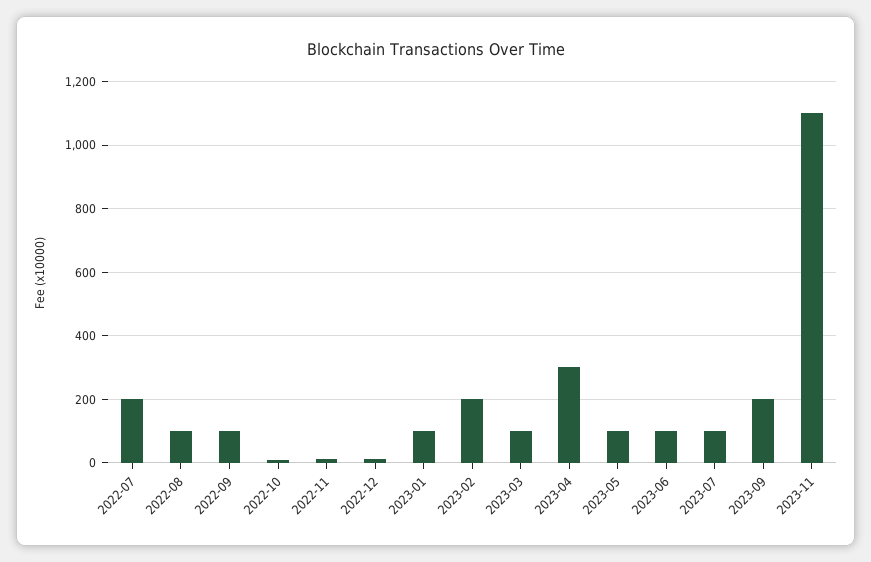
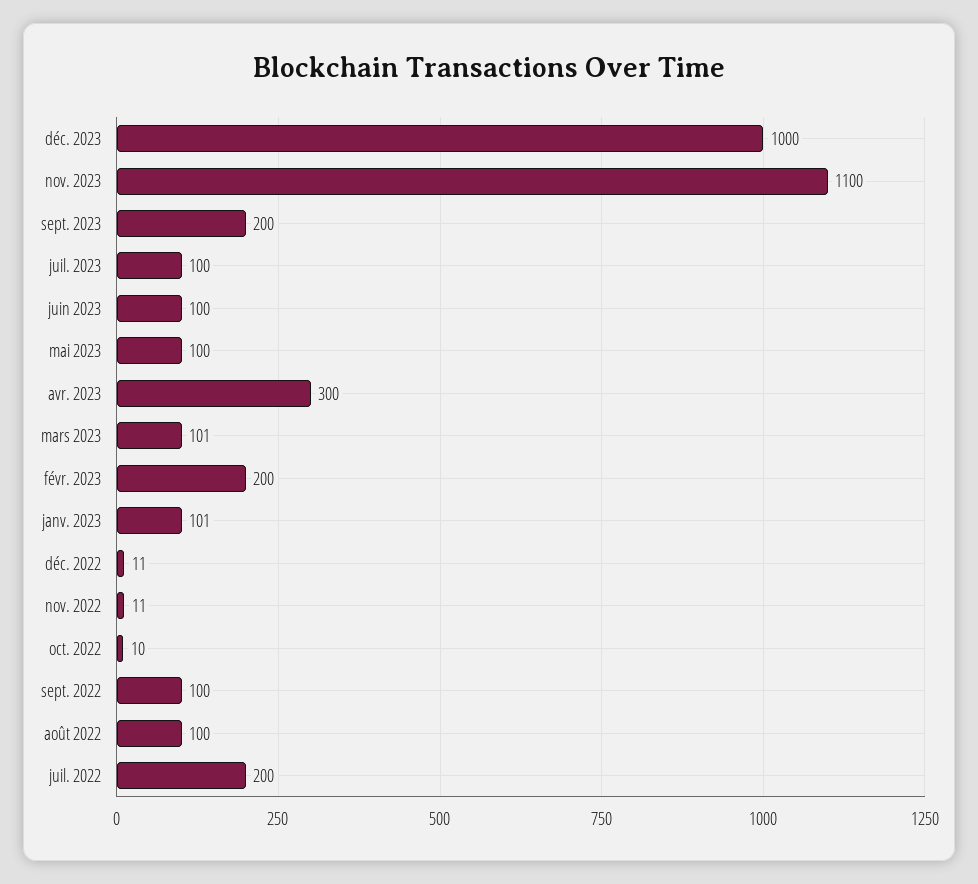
déc. 2023: none -> 1000

